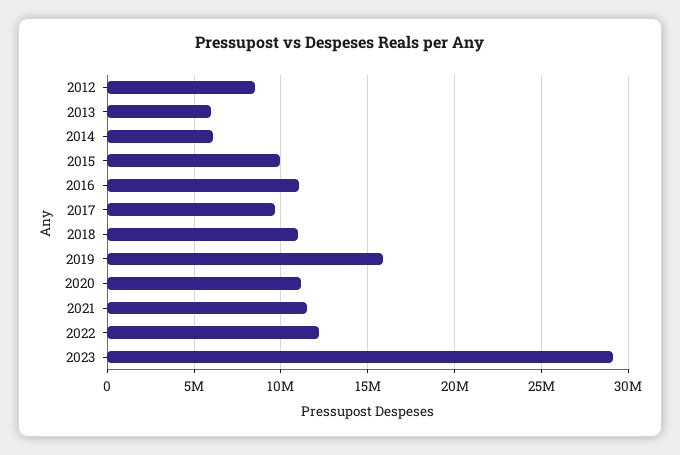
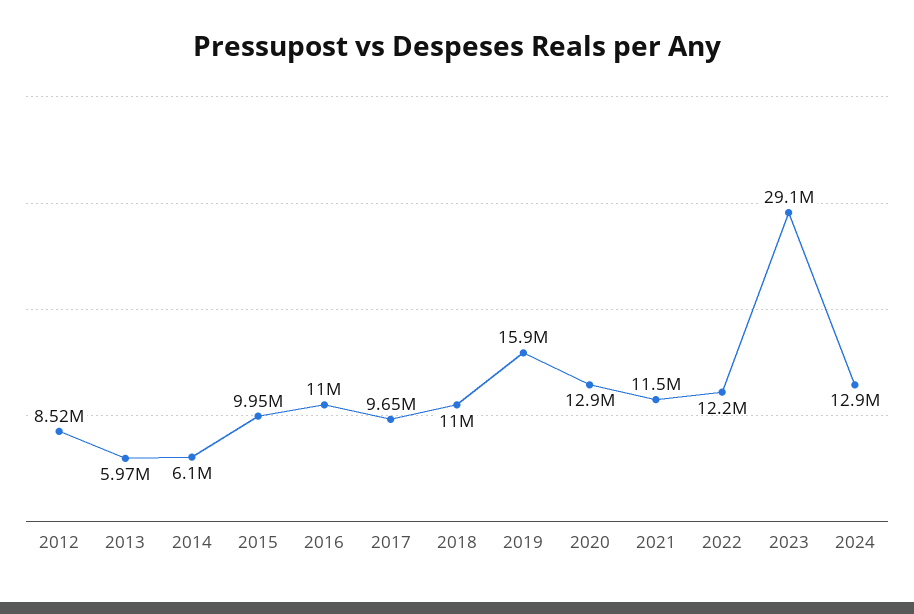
2020: 11000000 -> 12900000
2024: none -> 12900000

